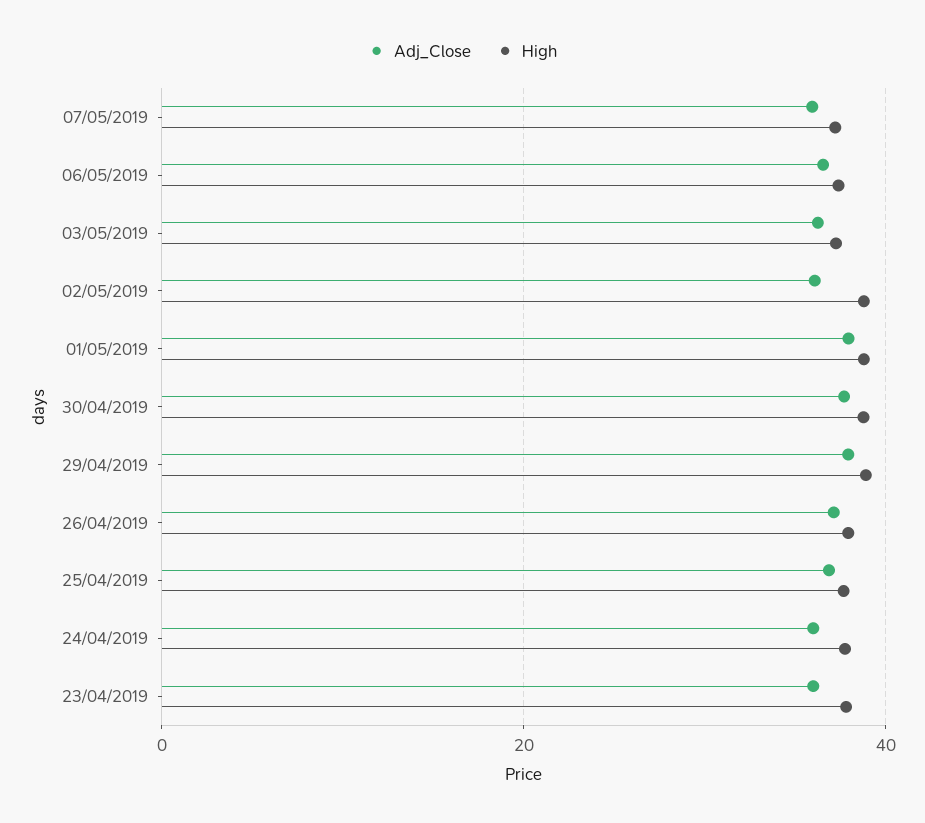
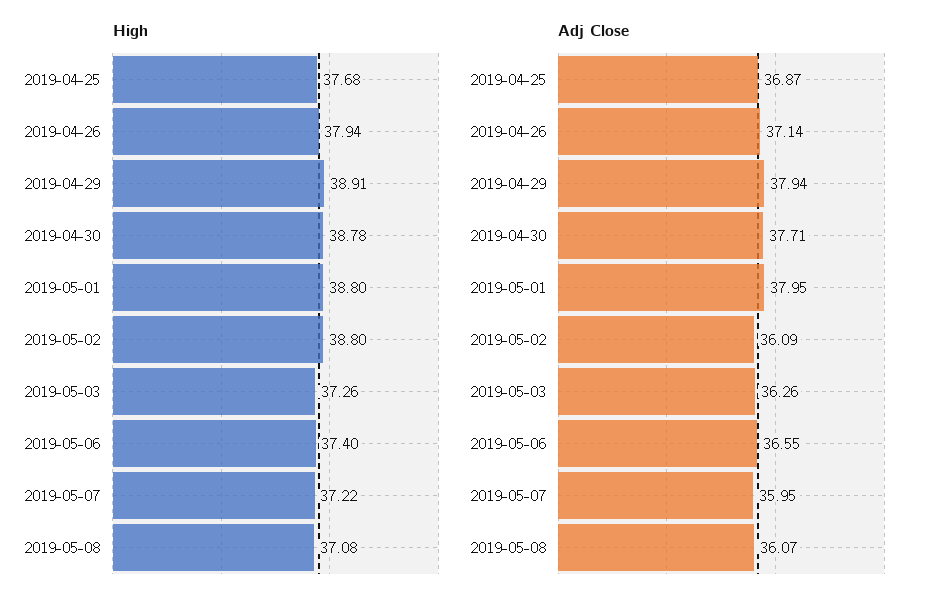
Adj_Close, 24/04/2019: 36 -> none
High, 24/04/2019: 38 -> none
Adj_Close, 23/04/2019: 36 -> none
High, 23/04/2019: 38 -> none
High, 2019-05-08: none -> 37.08
Adj_Close, 2019-05-08: none -> 36.07

